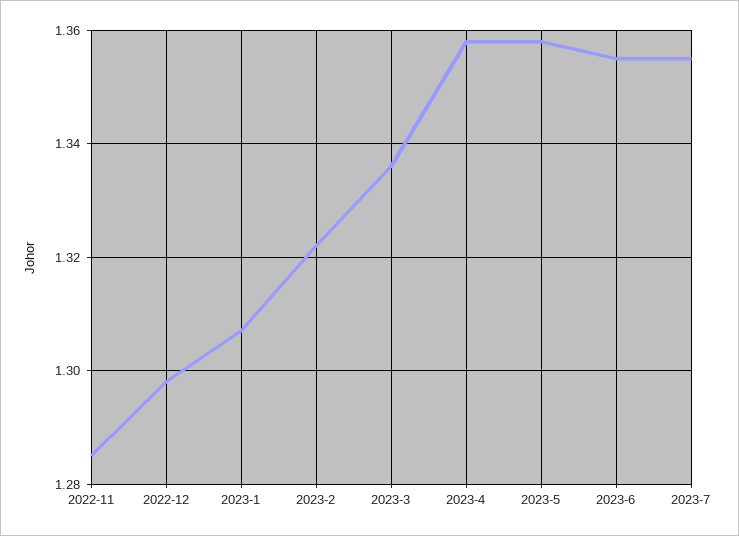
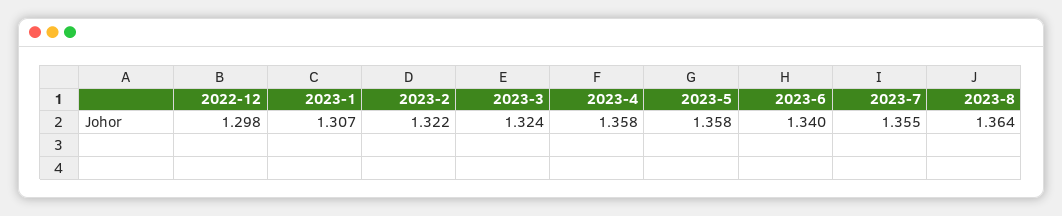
2022-11: 1.285 -> none
2023-3: 1.335 -> 1.324
2023-6: 1.355 -> 1.34
2023-8: none -> 1.364

